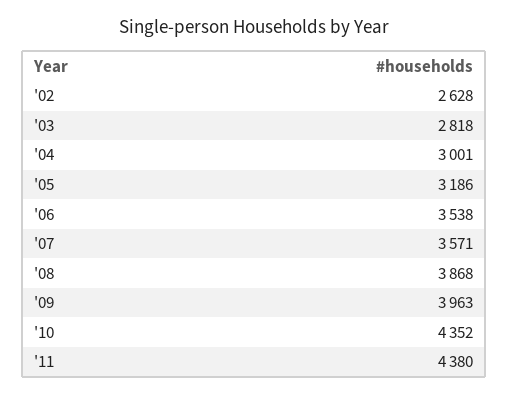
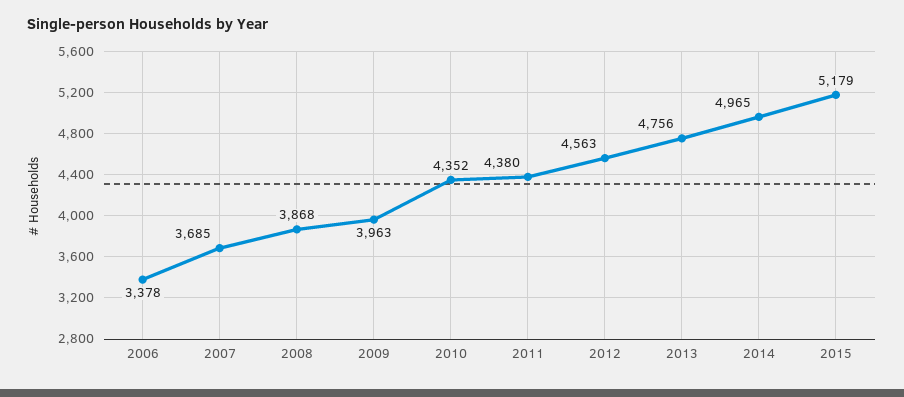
'02: 2628 -> none
'03: 2818 -> none
'04: 3001 -> none
'05: 3186 -> none
'06: 3538 -> 3378
'07: 3571 -> 3685
2012: none -> 4563
2013: none -> 4756
2014: none -> 4965
2015: none -> 5179

